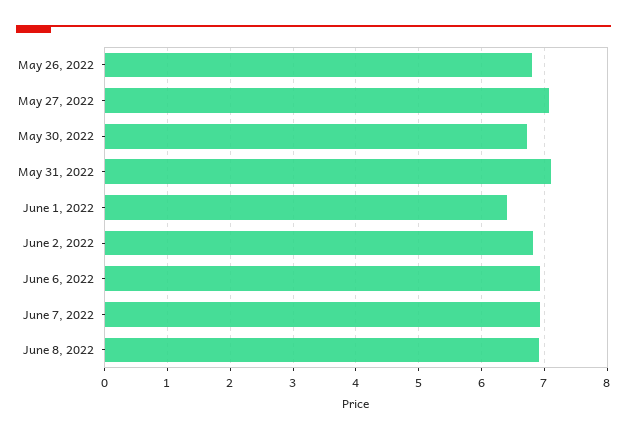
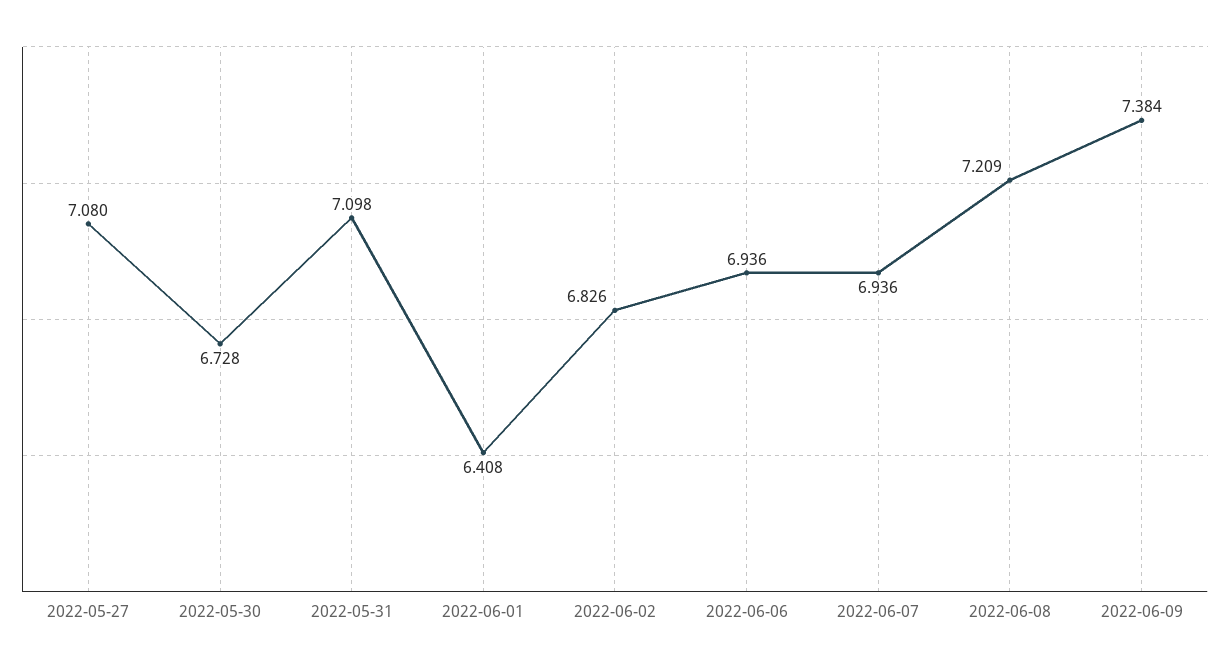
May 26, 2022: 6.8 -> none
June 8, 2022: 6.9 -> 7.209
2022-06-09: none -> 7.384

